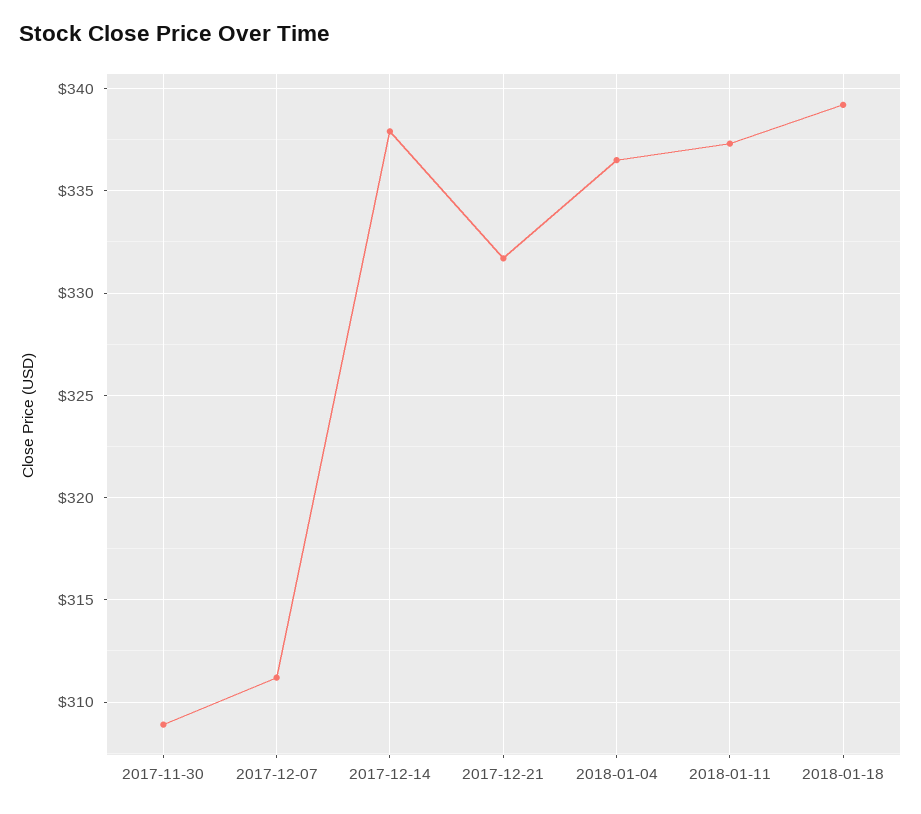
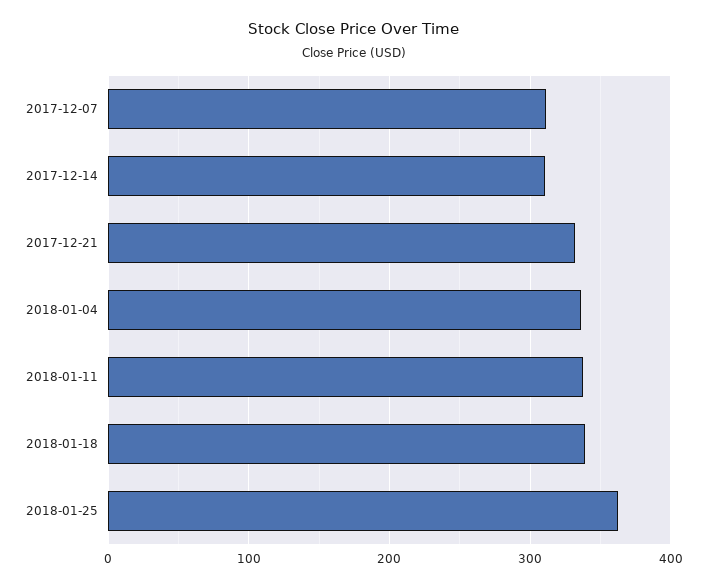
2017-11-30: 309 -> none
2017-12-14: 338 -> 310
2018-01-25: none -> 360

